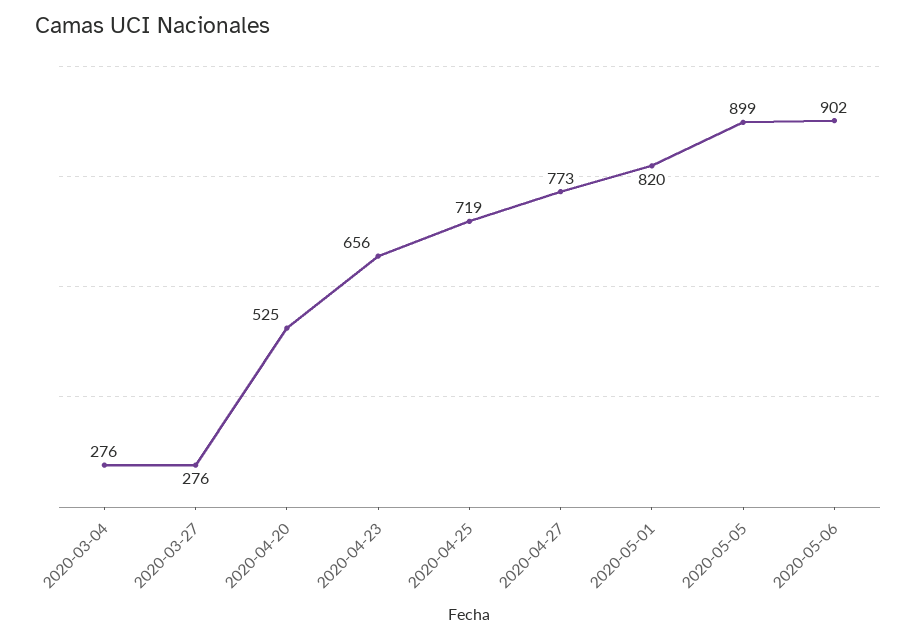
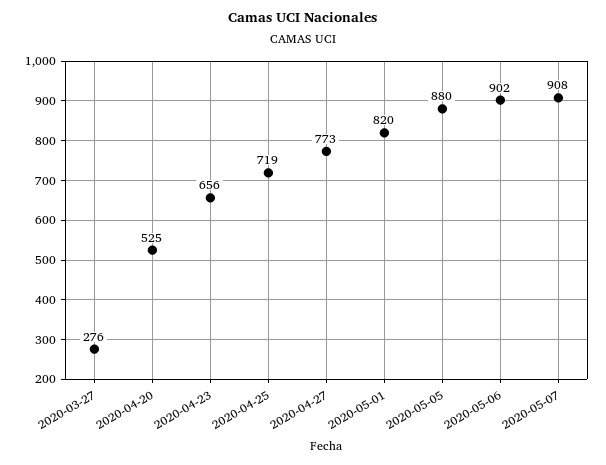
2020-03-04: 276 -> none
2020-05-05: 899 -> 880
2020-05-07: none -> 908

